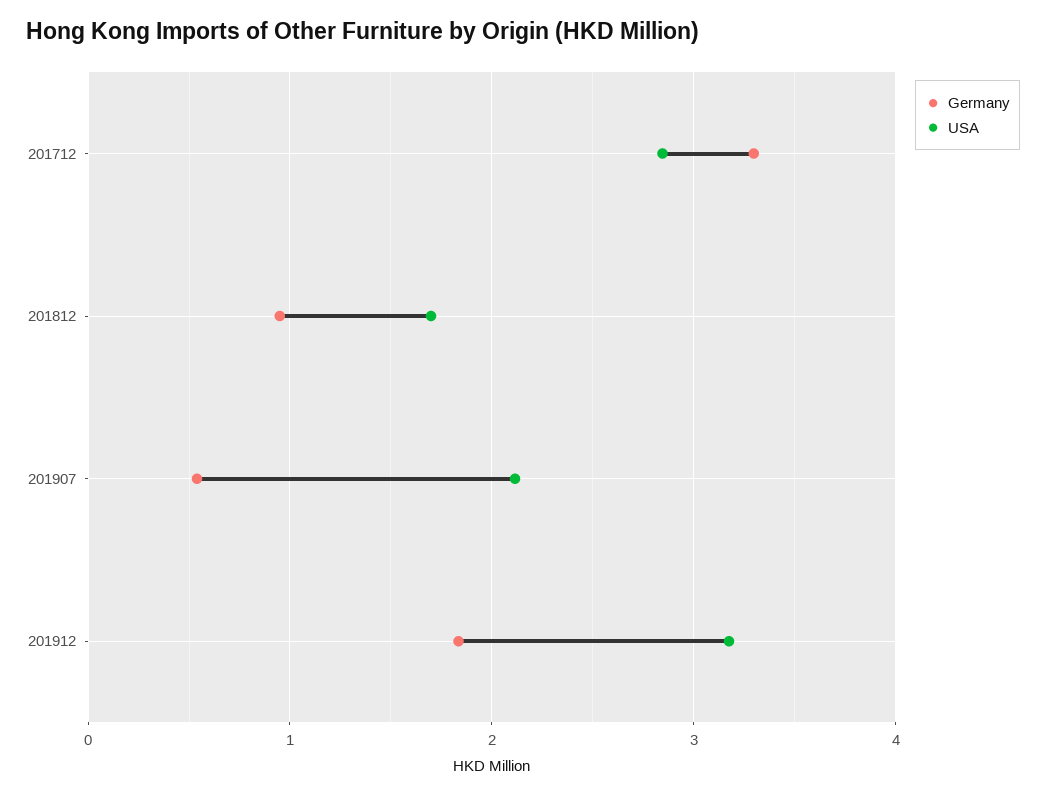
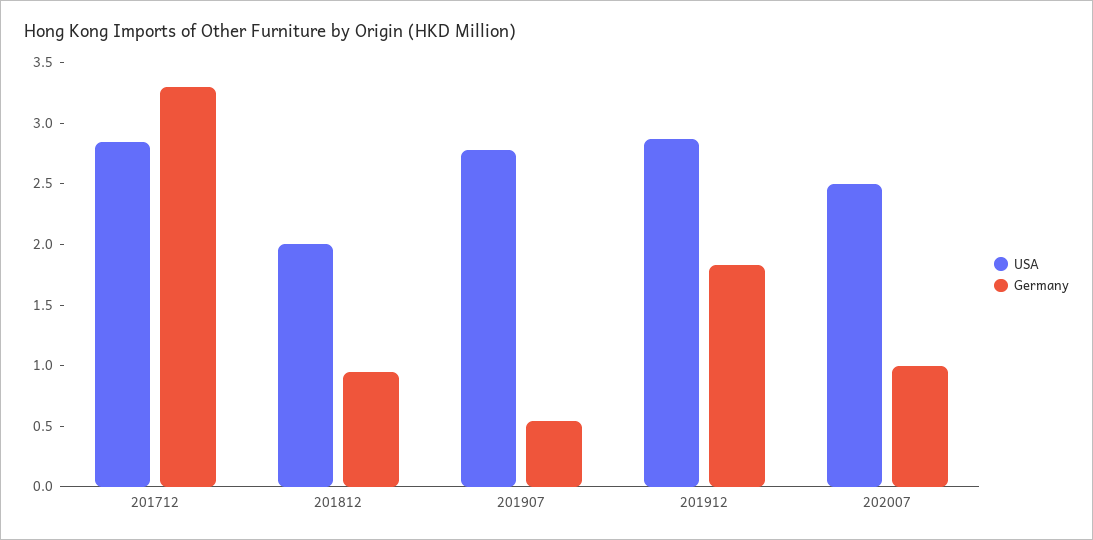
USA, 201812: 1.7 -> 2
USA, 201907: 2.1 -> 2.8
USA, 201912: 3.2 -> 2.9
USA, 202007: none -> 2.5
Germany, 202007: none -> 1

